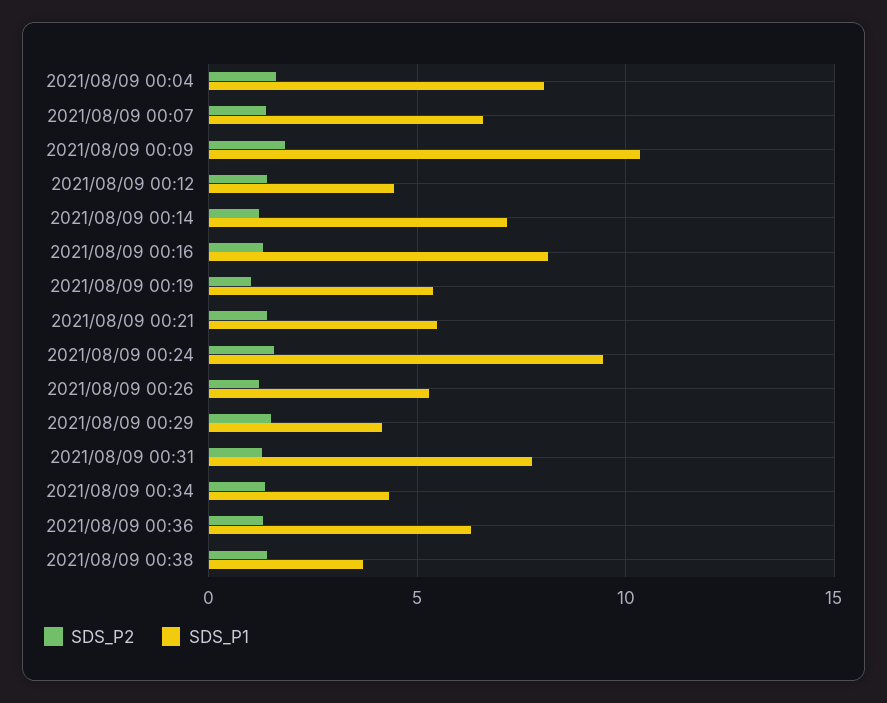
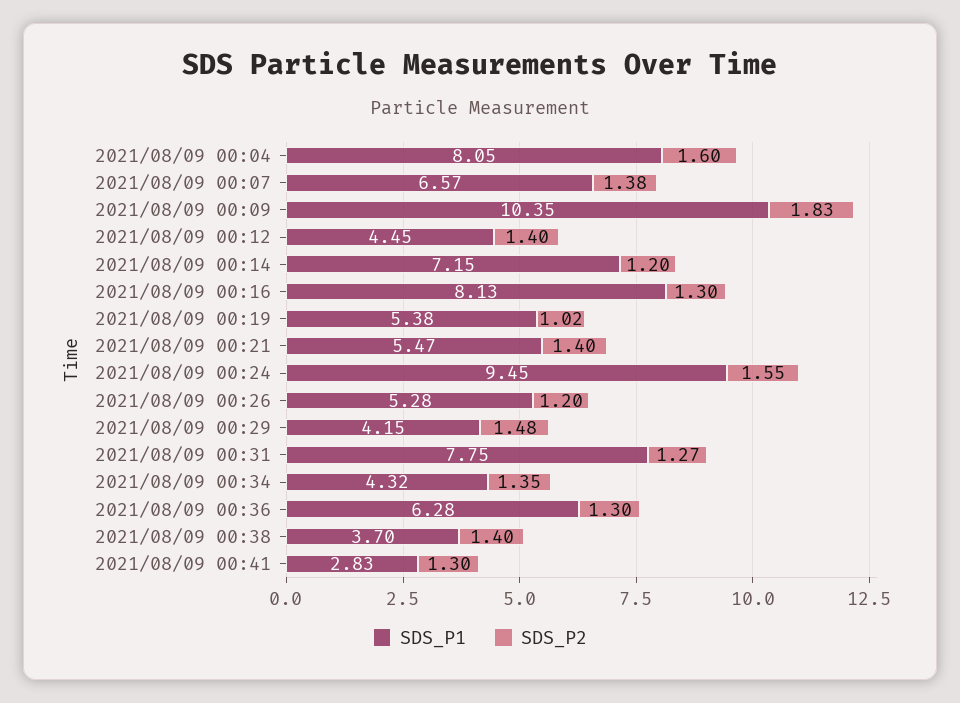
SDS_P1, 2021/08/09 00:41: none -> 2.83
SDS_P2, 2021/08/09 00:41: none -> 1.3

